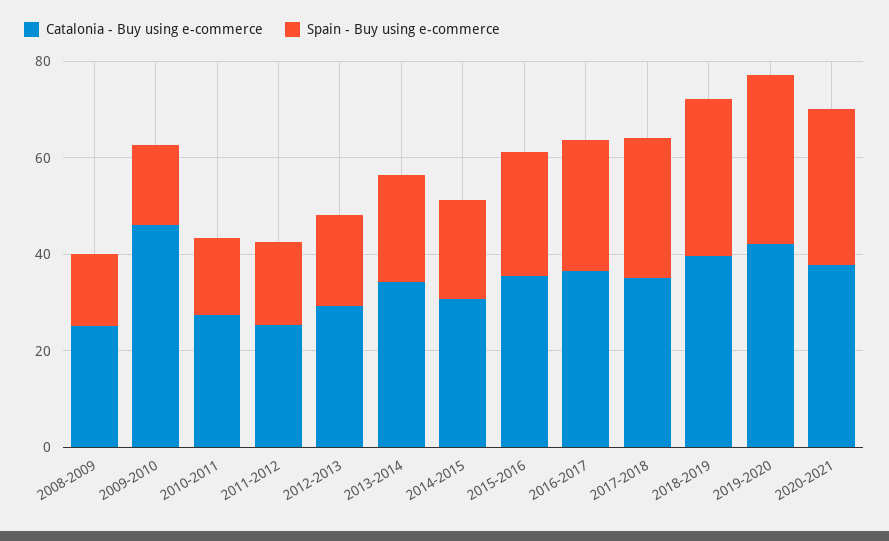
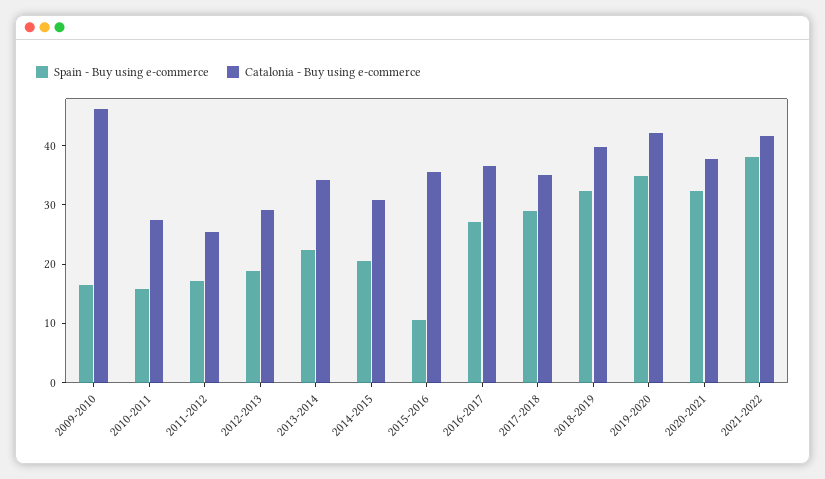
Catalonia - Buy using e-commerce, 2008-2009: 25 -> none
Spain - Buy using e-commerce, 2008-2009: 15 -> none
Spain - Buy using e-commerce, 2015-2016: 25 -> 10
Spain - Buy using e-commerce, 2021-2022: none -> 38
Catalonia - Buy using e-commerce, 2021-2022: none -> 42

